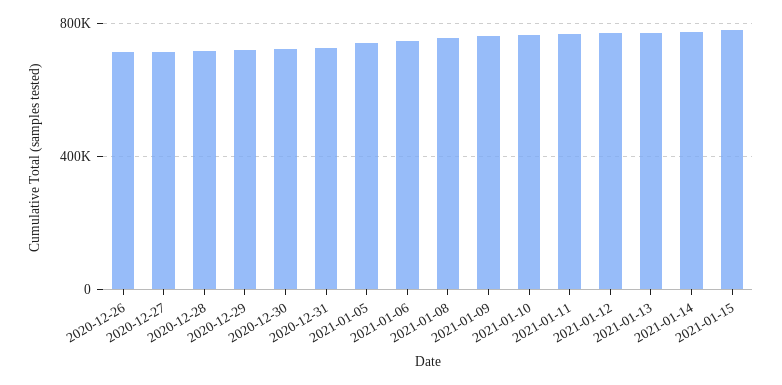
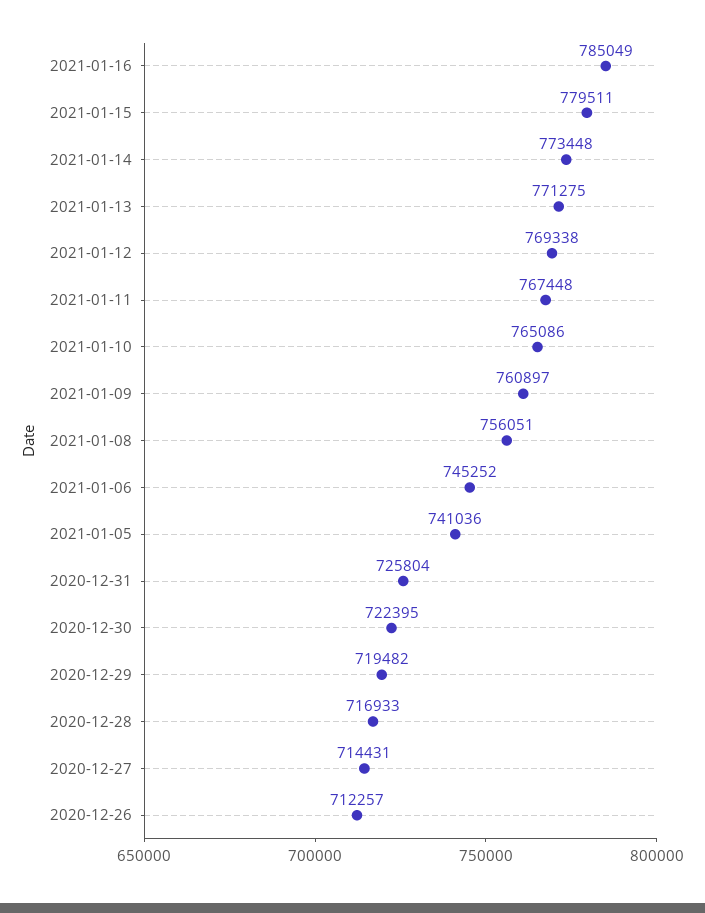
2021-01-16: none -> 785049

